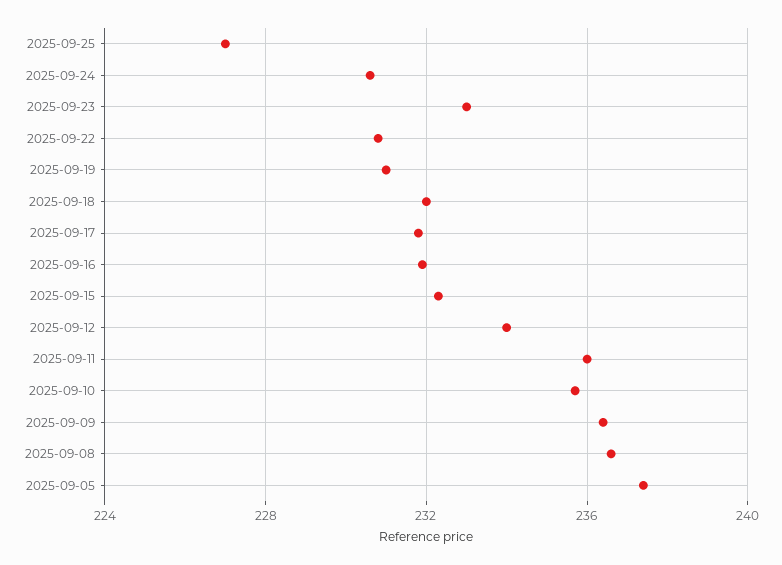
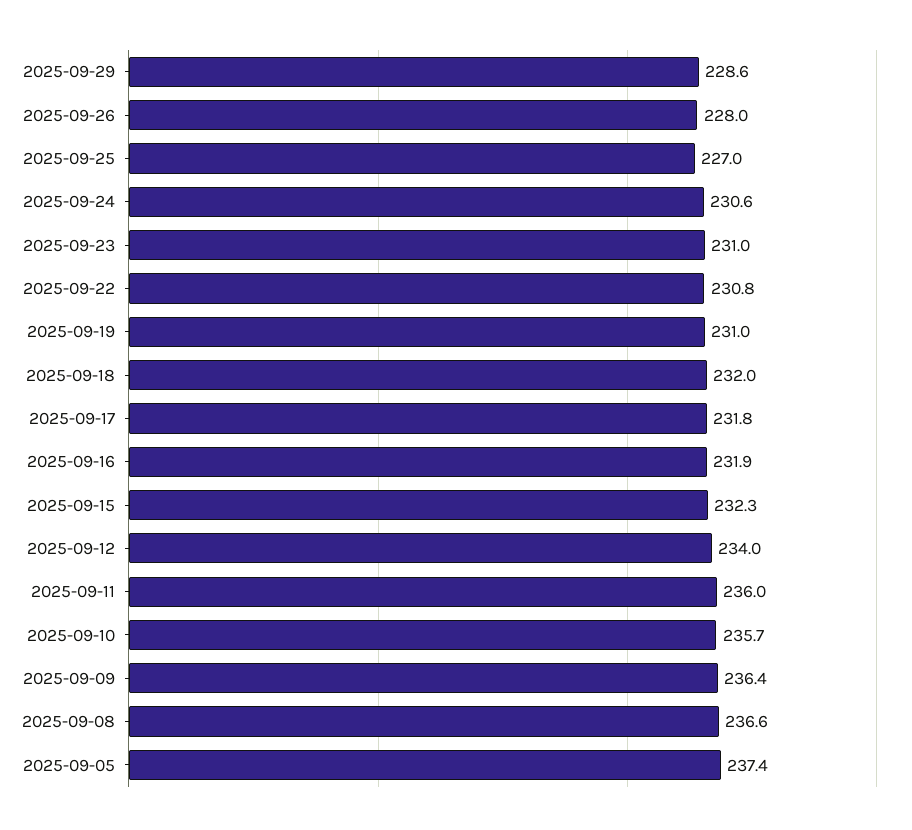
2025-09-23: 233 -> 231
2025-09-29: none -> 228.6
2025-09-26: none -> 228

